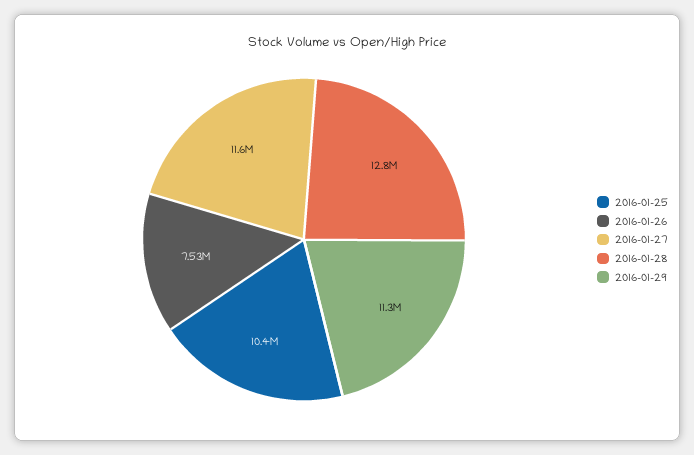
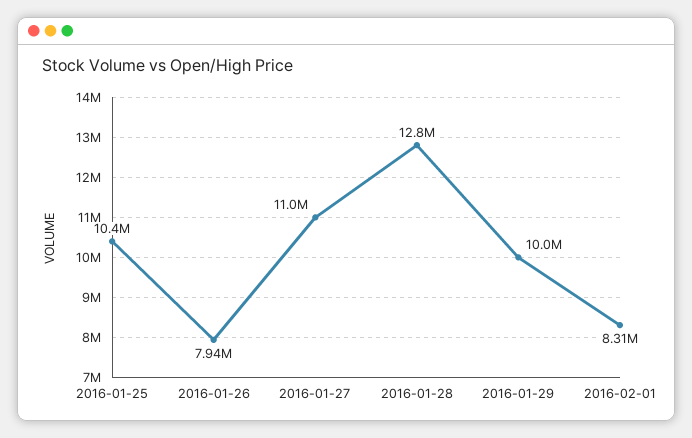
2016-01-26: 7530000 -> 7940000
2016-01-27: 11600000 -> 11000000
2016-01-29: 11300000 -> 10000000
2016-02-01: none -> 8310000

